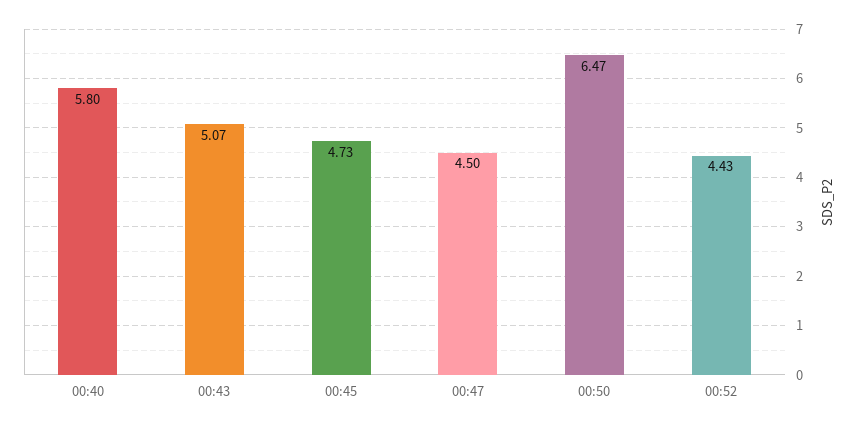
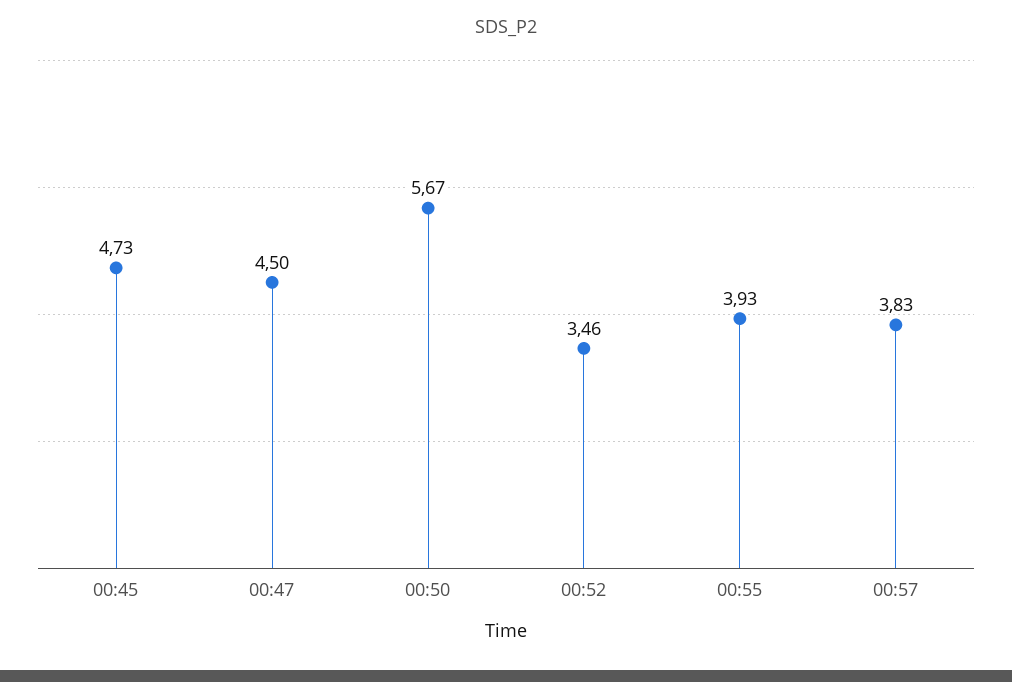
00:40: 5.8 -> none
00:43: 5.07 -> none
00:50: 6.47 -> 5.67
00:52: 4.43 -> 3.46
00:55: none -> 3.93
00:57: none -> 3.83

